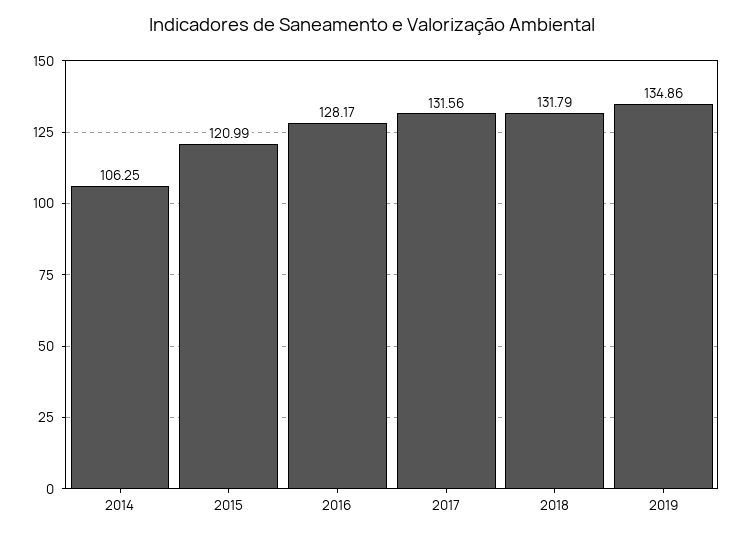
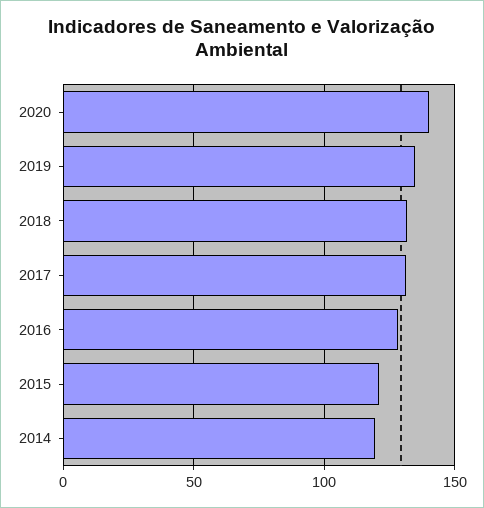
2014: 106.25 -> 120
2020: none -> 140

